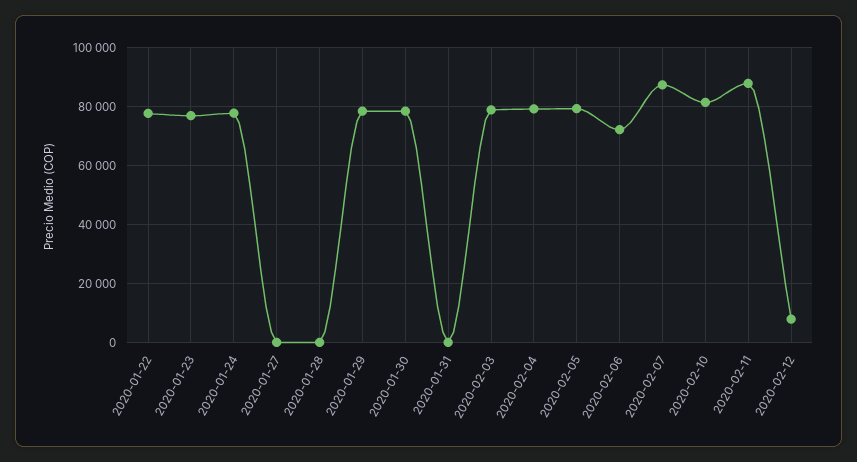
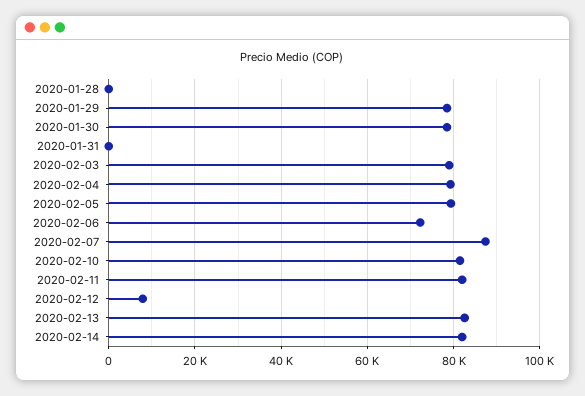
2020-01-22: 77500 -> none
2020-01-23: 77500 -> none
2020-01-24: 77500 -> none
2020-01-27: 0 -> none
2020-02-11: 87500 -> 82000
2020-02-13: none -> 82000
2020-02-14: none -> 82000

